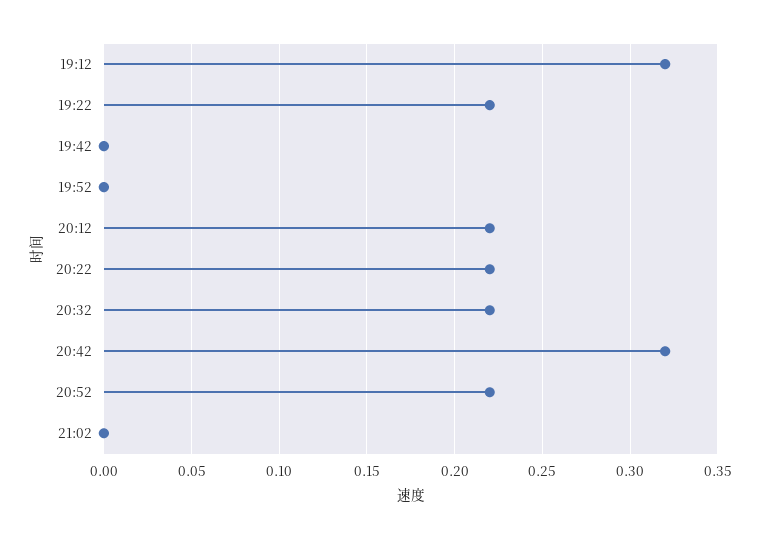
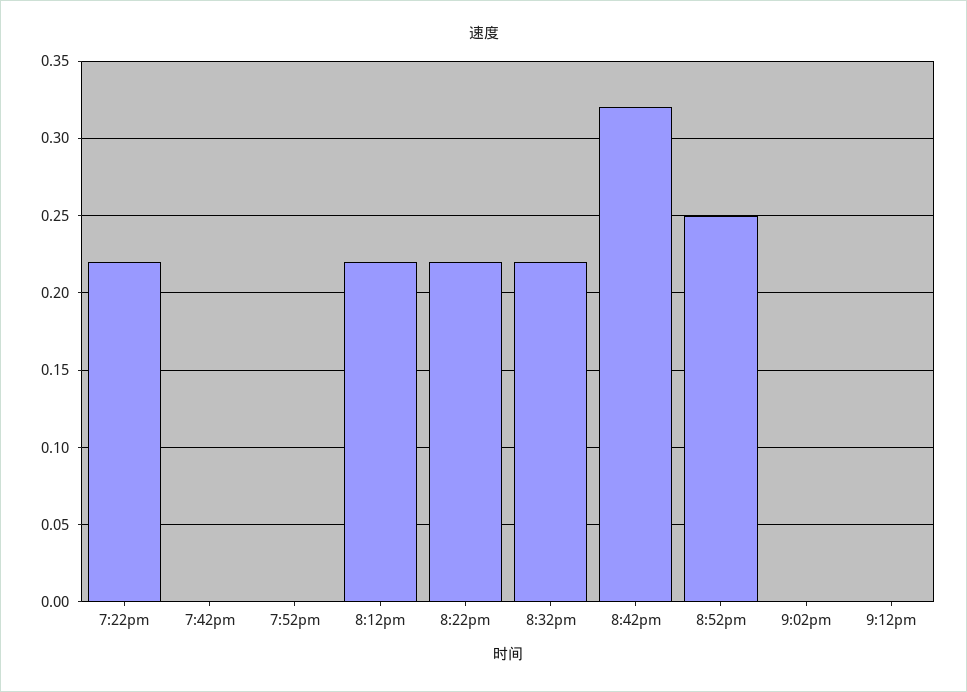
19:12: 0.32 -> none
20:52: 0.22 -> 0.25
9:12pm: none -> 0

